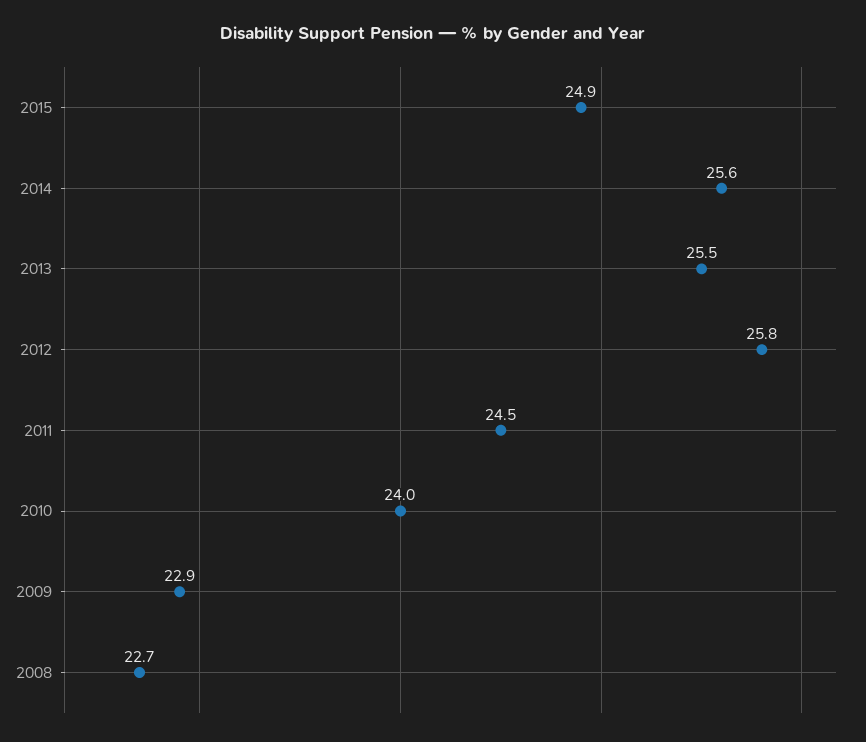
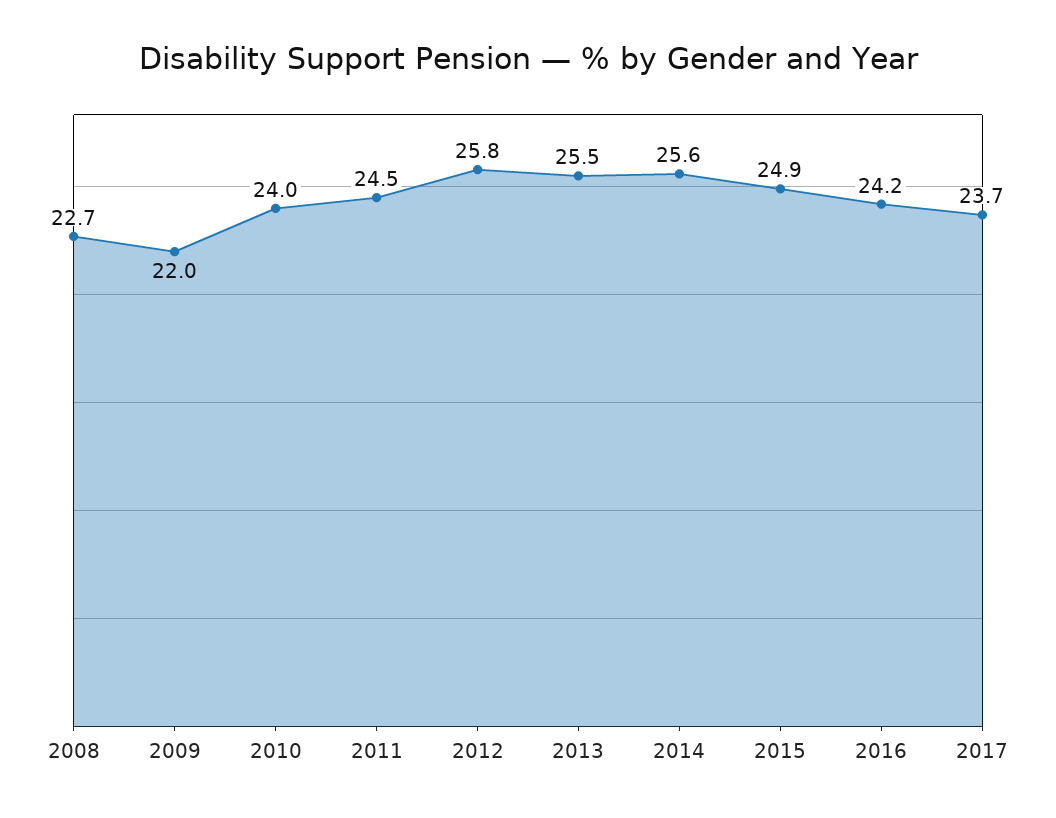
2009: 22.9 -> 22
2016: none -> 24.2
2017: none -> 23.7

